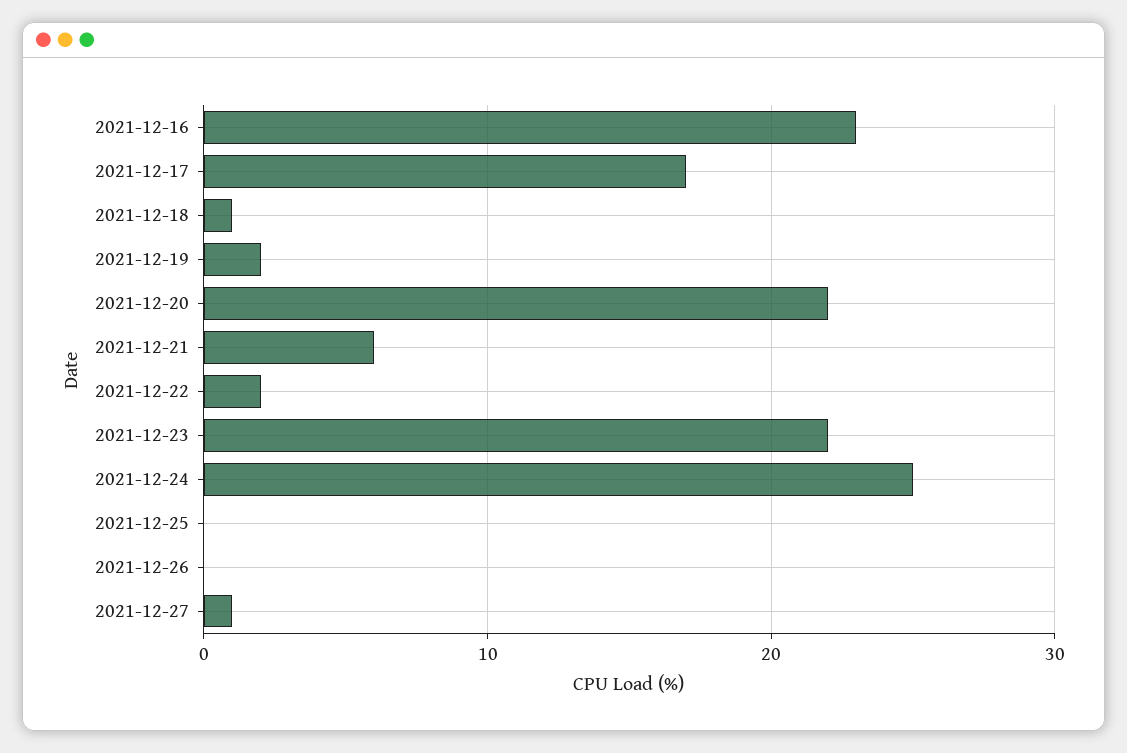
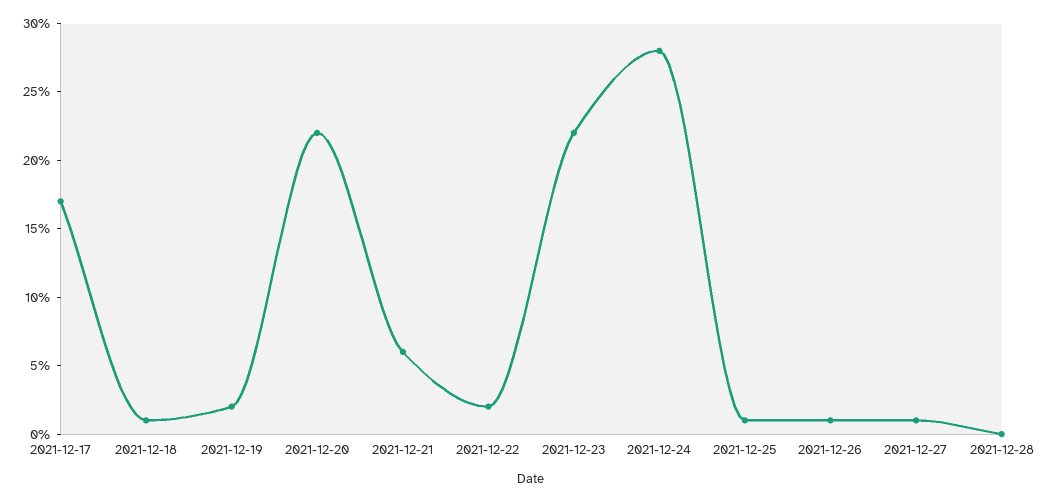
2021-12-16: 23 -> none
2021-12-24: 25 -> 28
2021-12-25: 0 -> 1
2021-12-26: 0 -> 1
2021-12-28: none -> 0

